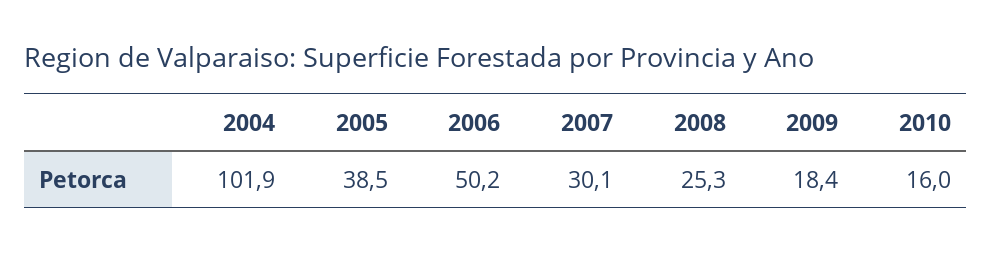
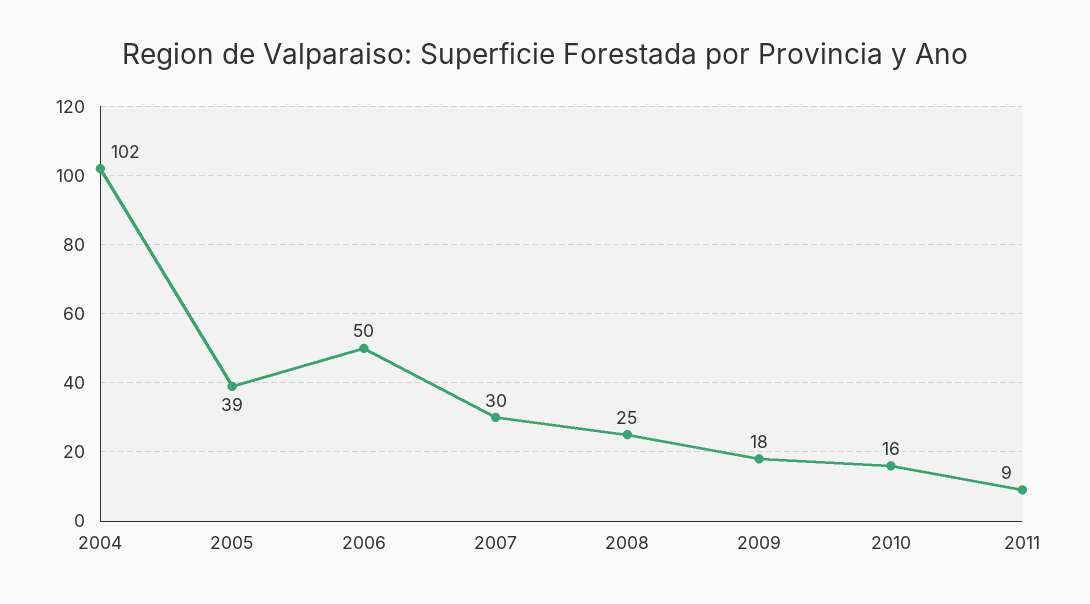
2011: none -> 9

